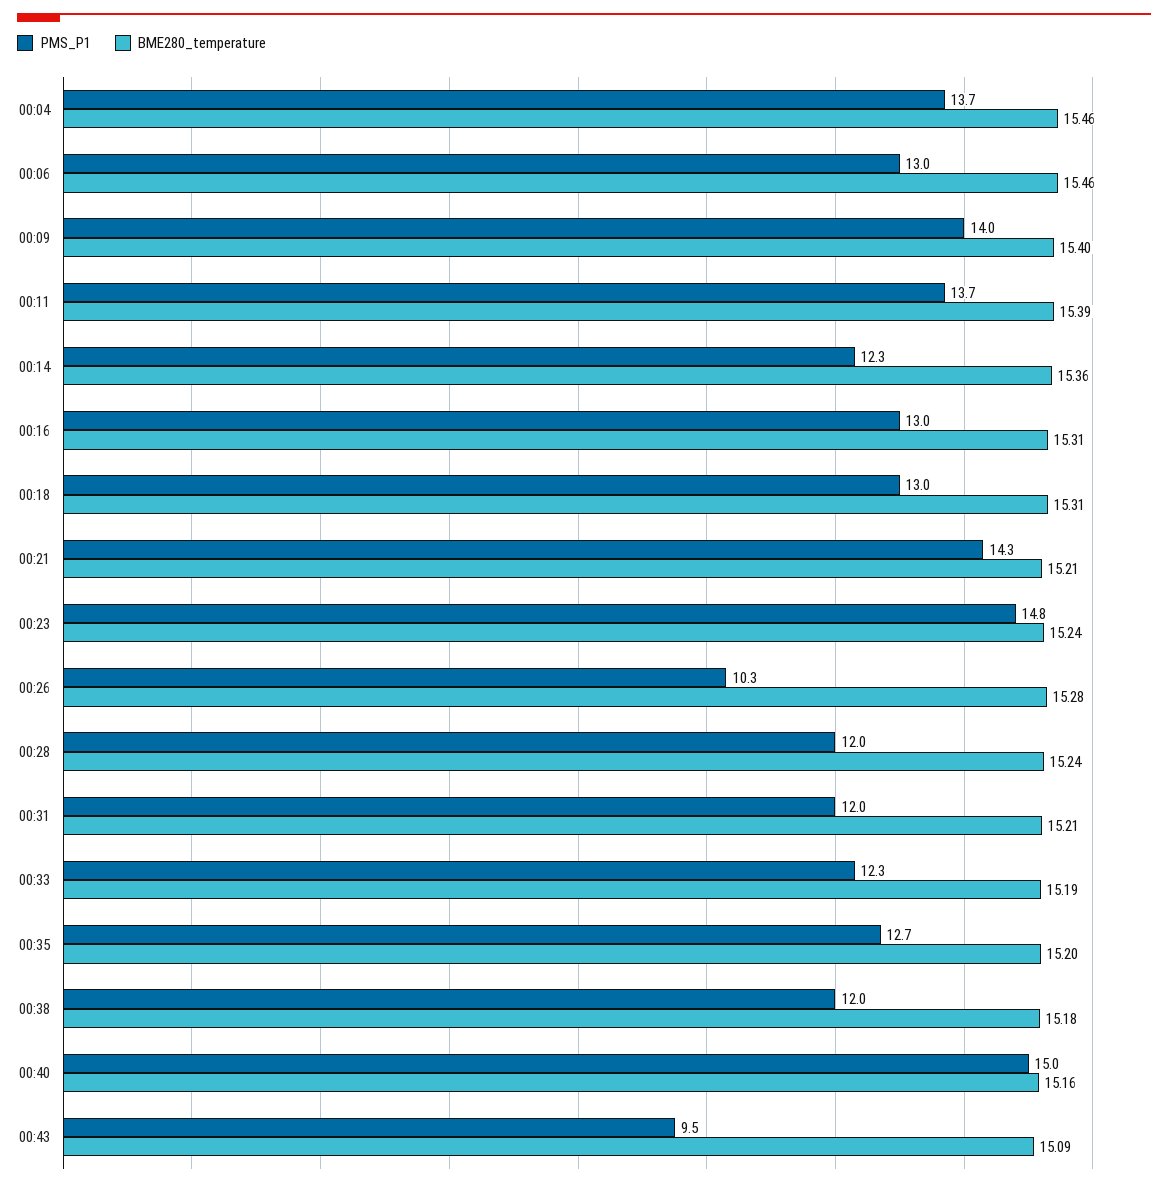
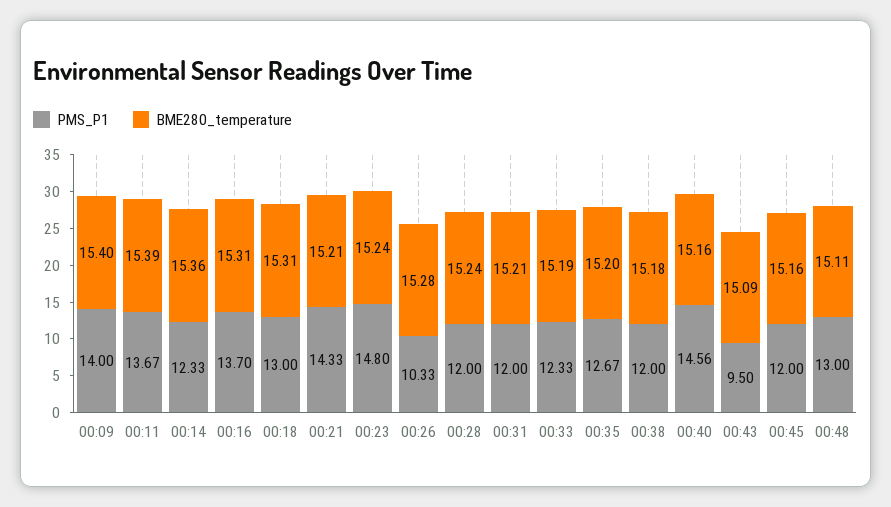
PMS_P1, 00:04: 13.7 -> none
BME280_temperature, 00:04: 15.46 -> none
PMS_P1, 00:06: 13 -> none
BME280_temperature, 00:06: 15.46 -> none
PMS_P1, 00:16: 13 -> 13.7
PMS_P1, 00:40: 15 -> 14.56
PMS_P1, 00:45: none -> 12
BME280_temperature, 00:45: none -> 15.16
PMS_P1, 00:48: none -> 13
BME280_temperature, 00:48: none -> 15.11

